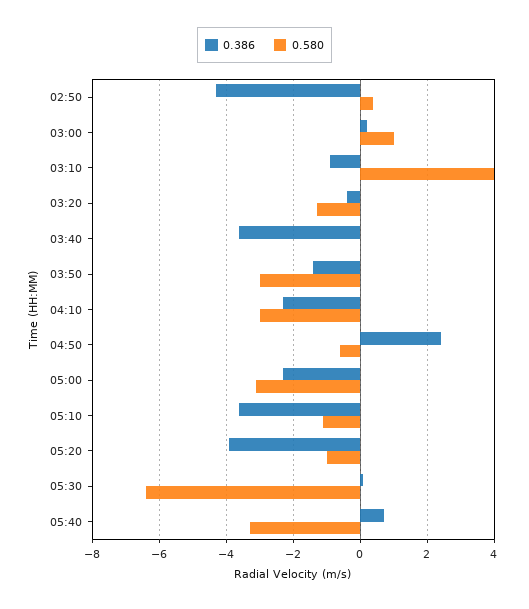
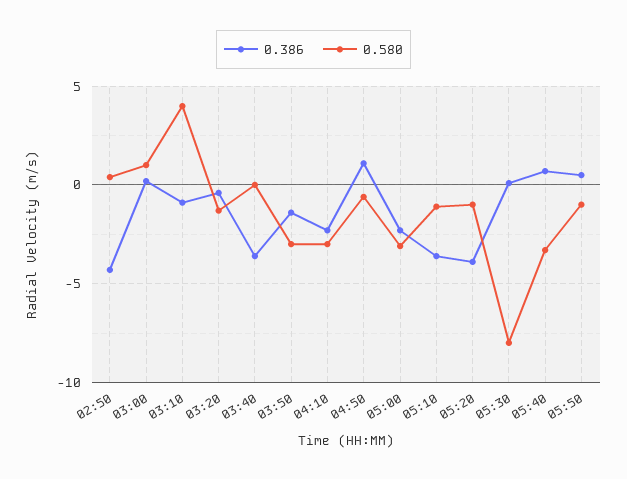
0.386, 04:50: 2.5 -> 1
0.580, 05:30: -6.5 -> -8
0.386, 05:50: none -> 0.5
0.580, 05:50: none -> -1

